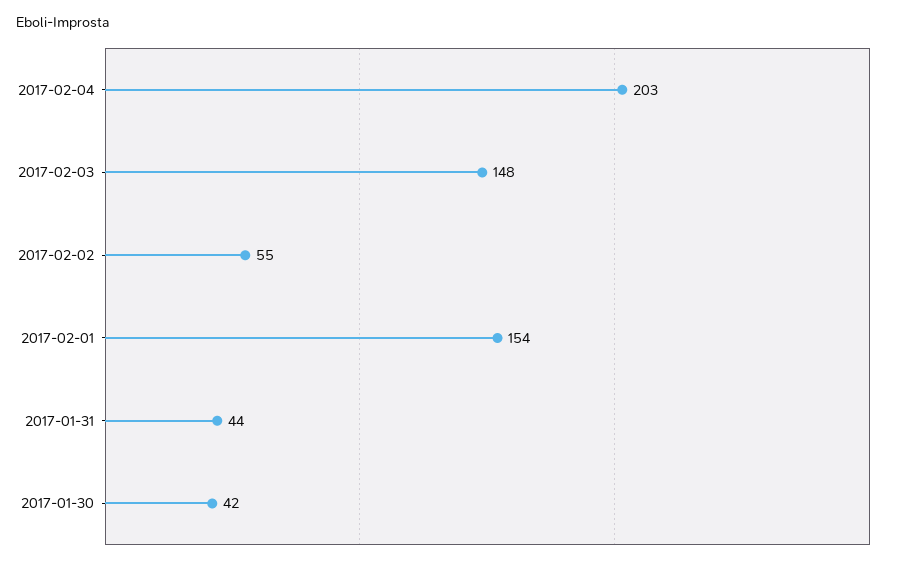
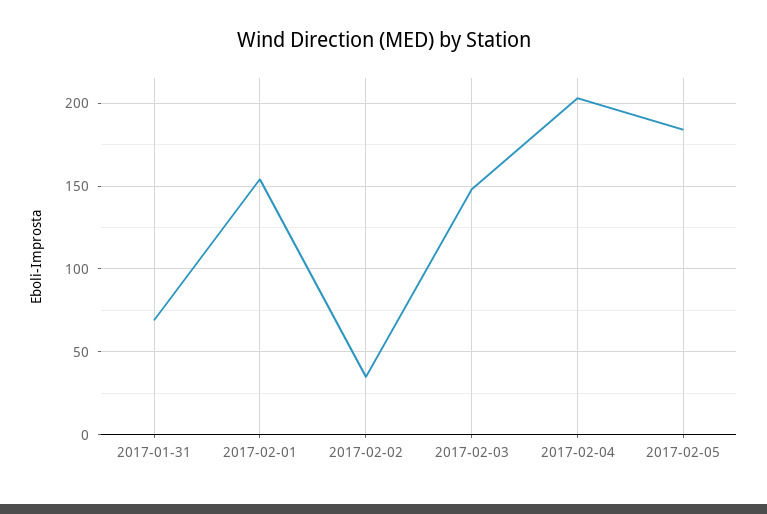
2017-02-02: 55 -> 35
2017-01-31: 44 -> 70
2017-01-30: 42 -> none
2017-02-05: none -> 185

